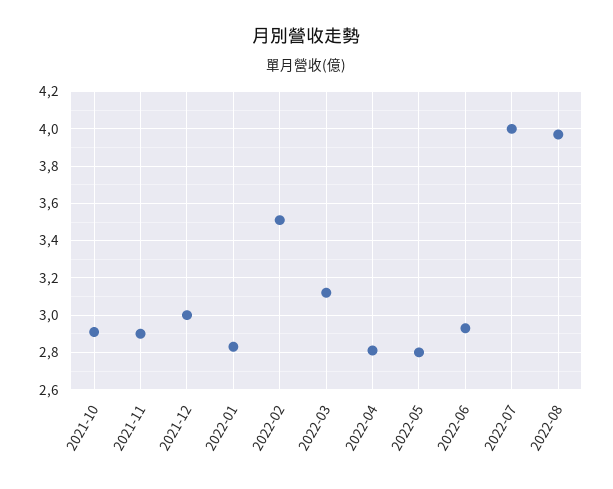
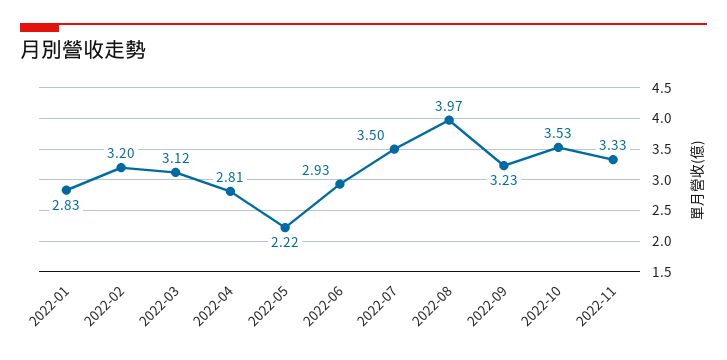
2021-10: 2.9 -> none
2021-11: 2.9 -> none
2021-12: 3 -> none
2022-02: 3.5 -> 3.2
2022-05: 2.8 -> 2.22
2022-07: 4 -> 3.5
2022-09: none -> 3.23
2022-10: none -> 3.53
2022-11: none -> 3.33

